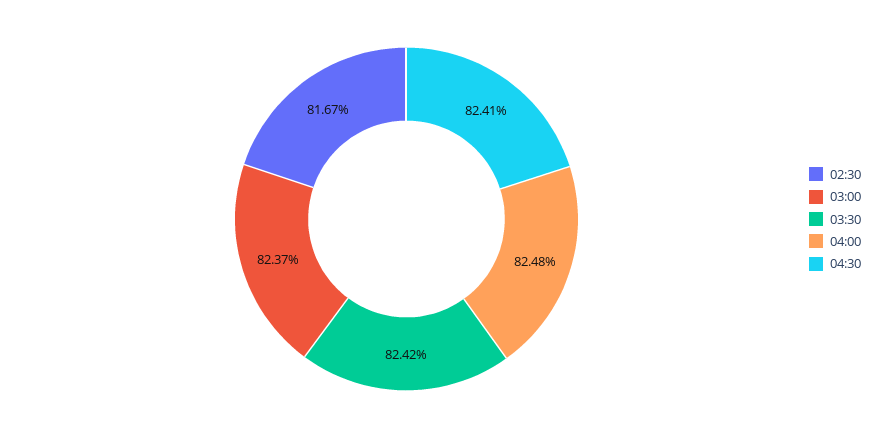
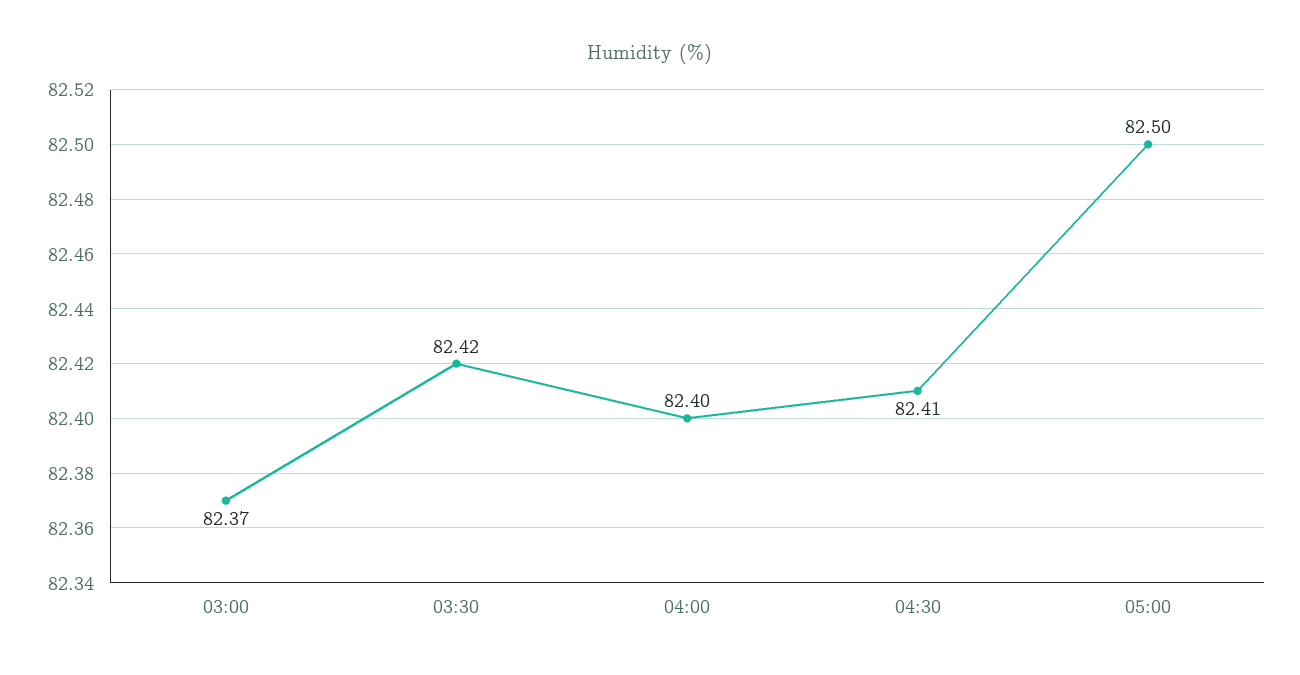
02:30: 81.67 -> none
04:00: 82.48 -> 82.4
05:00: none -> 82.5

